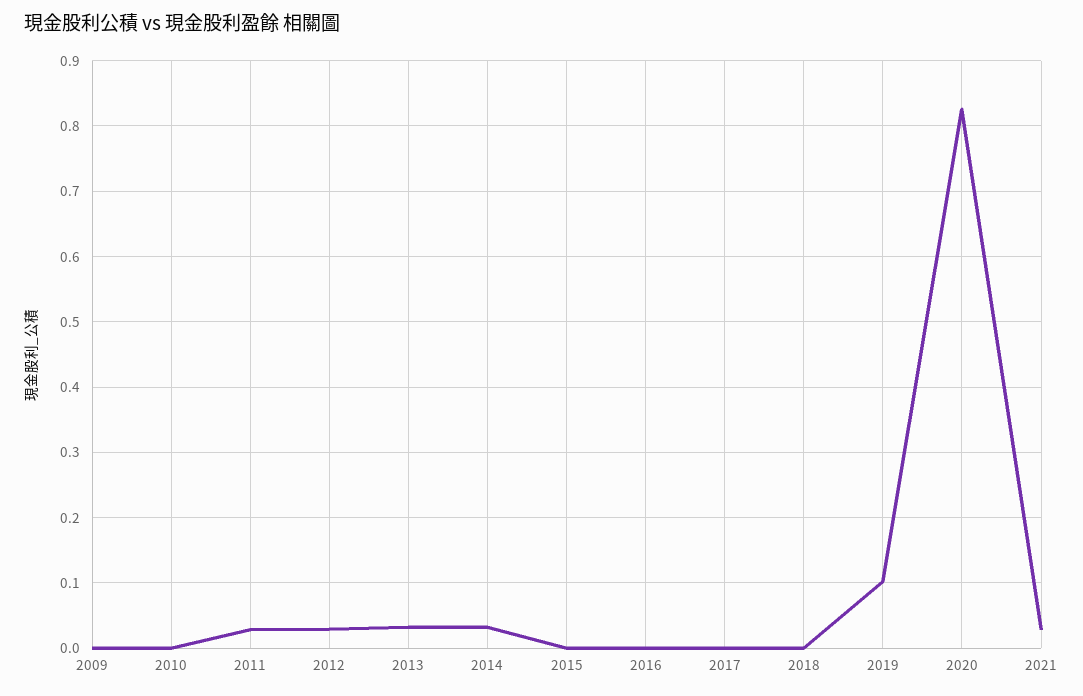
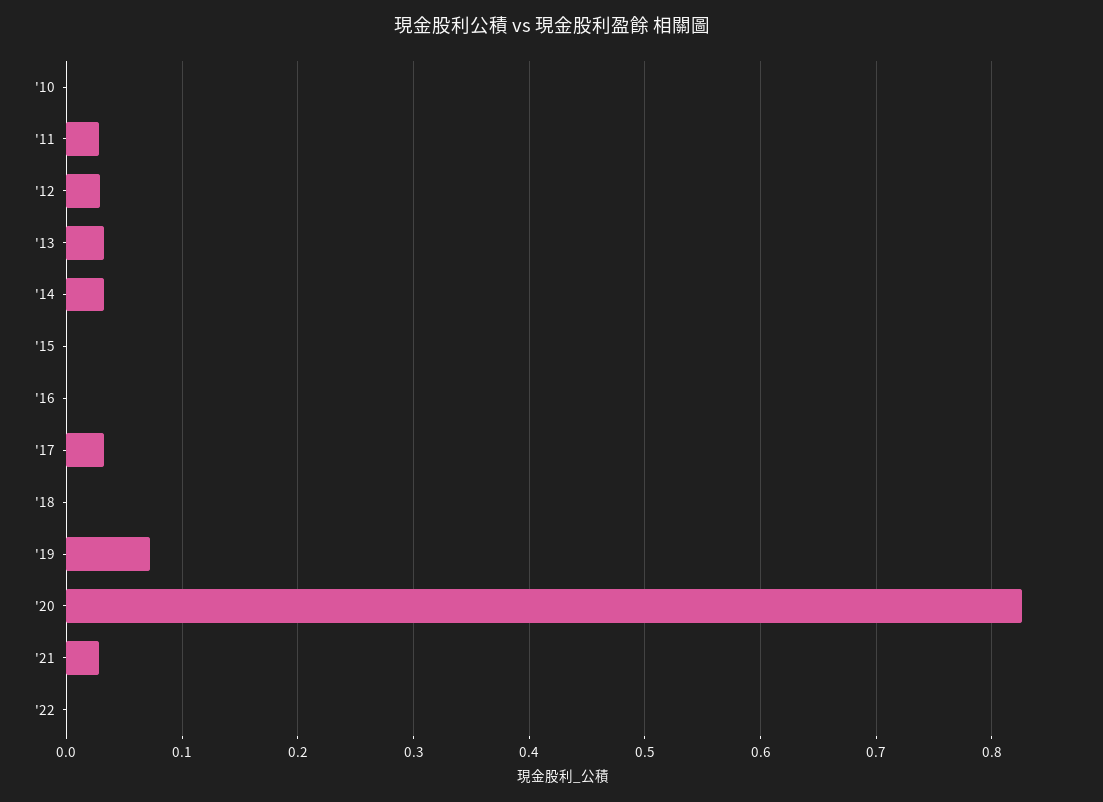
2009: 0 -> none
2017: 0 -> 0.03
2019: 0.1 -> 0.07
'22: none -> 0

